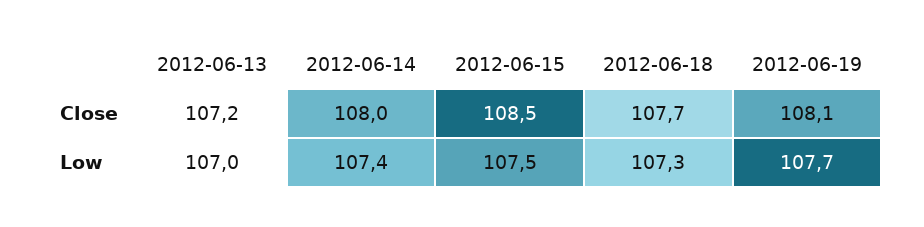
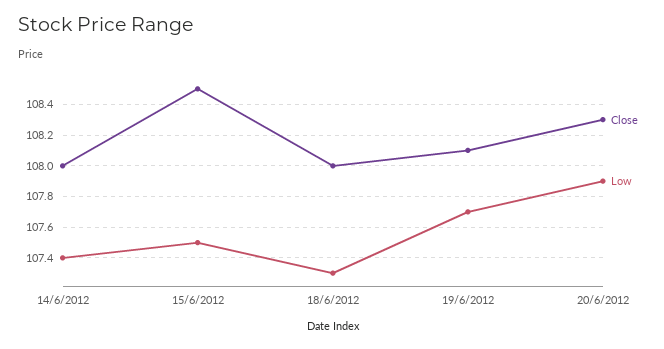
Close, 2012-06-13: 107.2 -> none
Close, 2012-06-18: 107.7 -> 108
Low, 2012-06-13: 107 -> none
Close, 20/6/2012: none -> 108.3
Low, 20/6/2012: none -> 107.9

